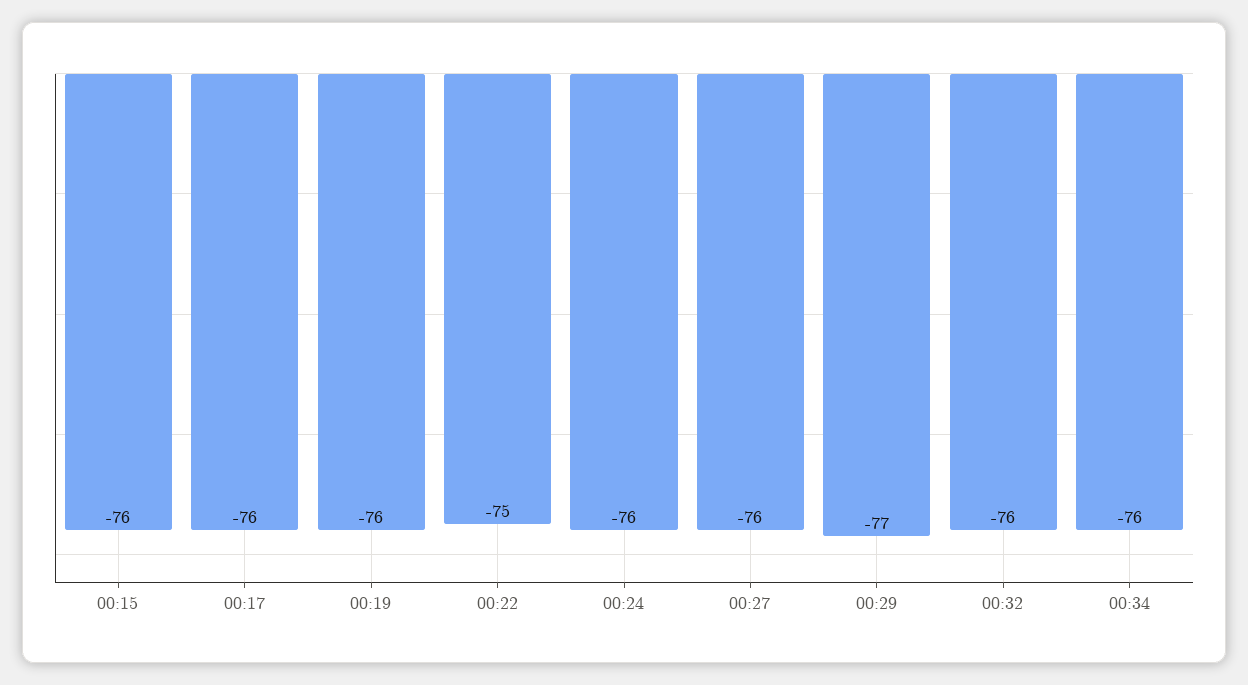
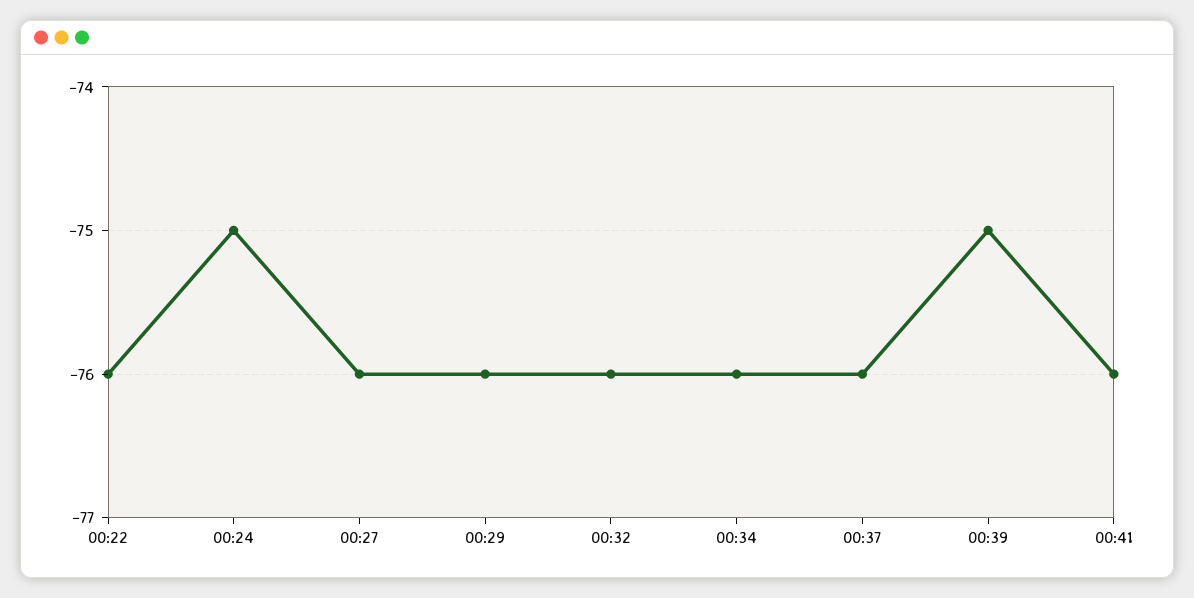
00:15: -76 -> none
00:17: -76 -> none
00:19: -76 -> none
00:22: -75 -> -76
00:24: -76 -> -75
00:29: -77 -> -76
00:37: none -> -76
00:39: none -> -75
00:41: none -> -76

